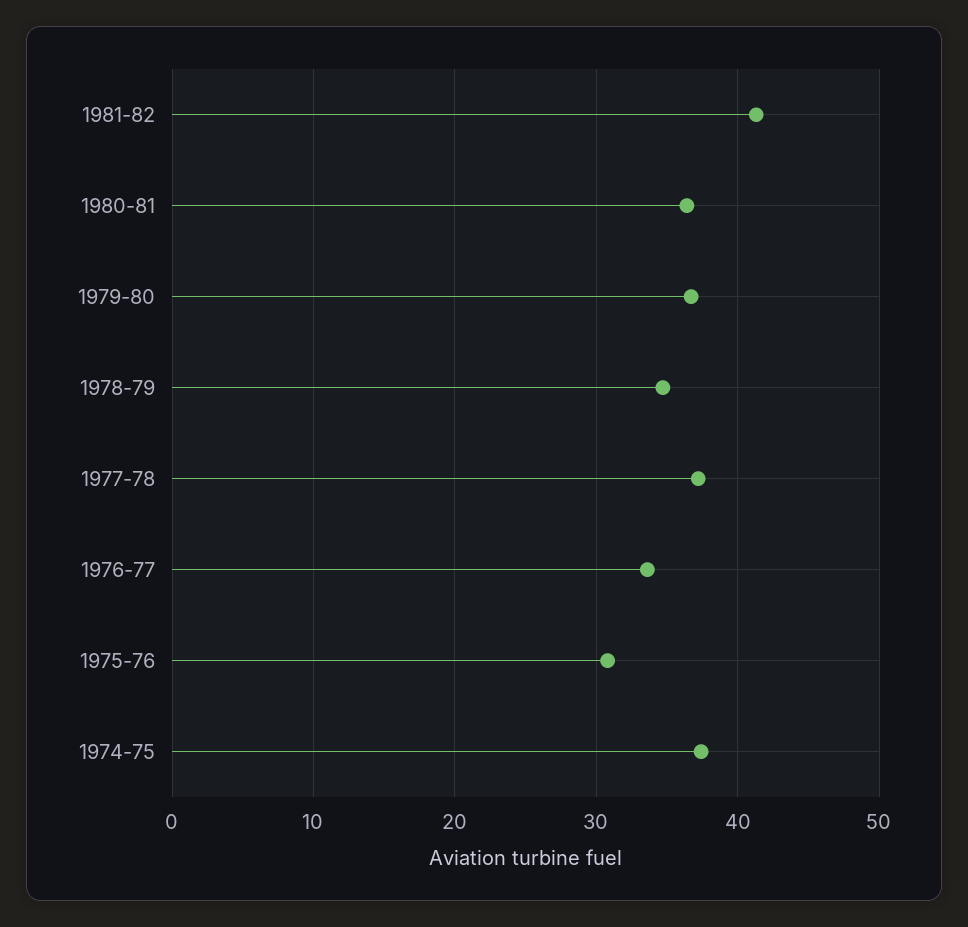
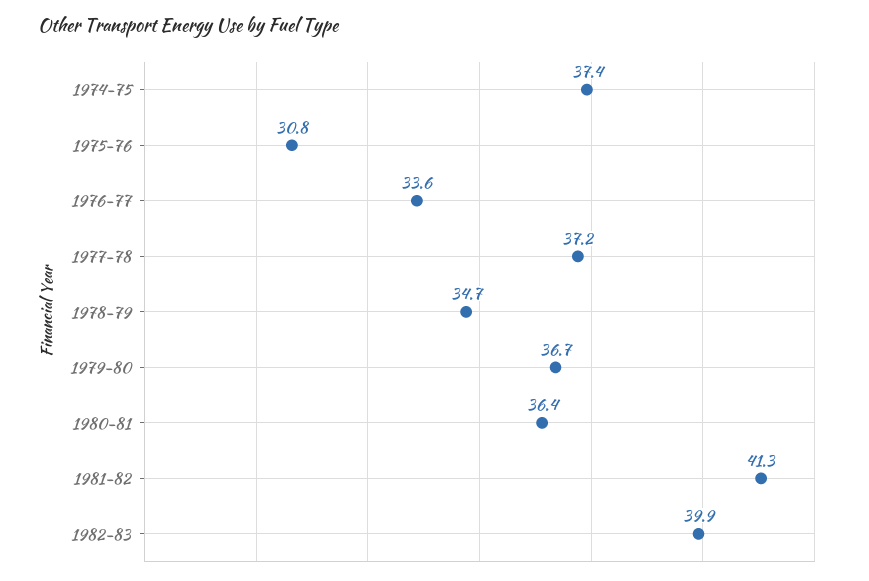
1982-83: none -> 39.9

